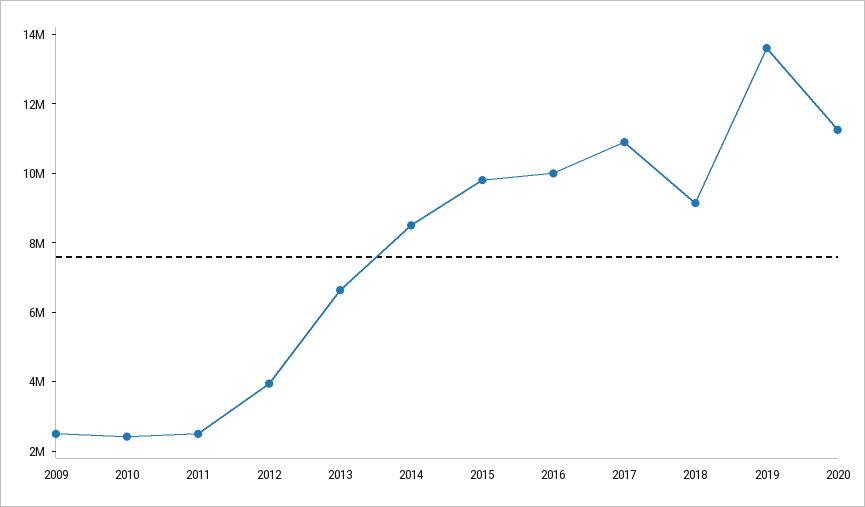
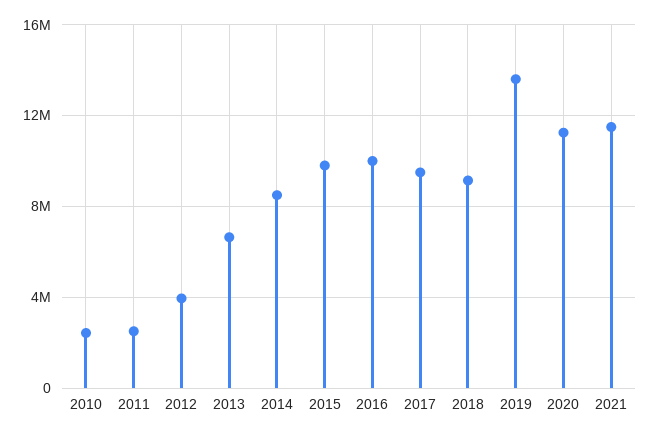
2009: 2500000 -> none
2017: 11000000 -> 9500000
2021: none -> 11500000

